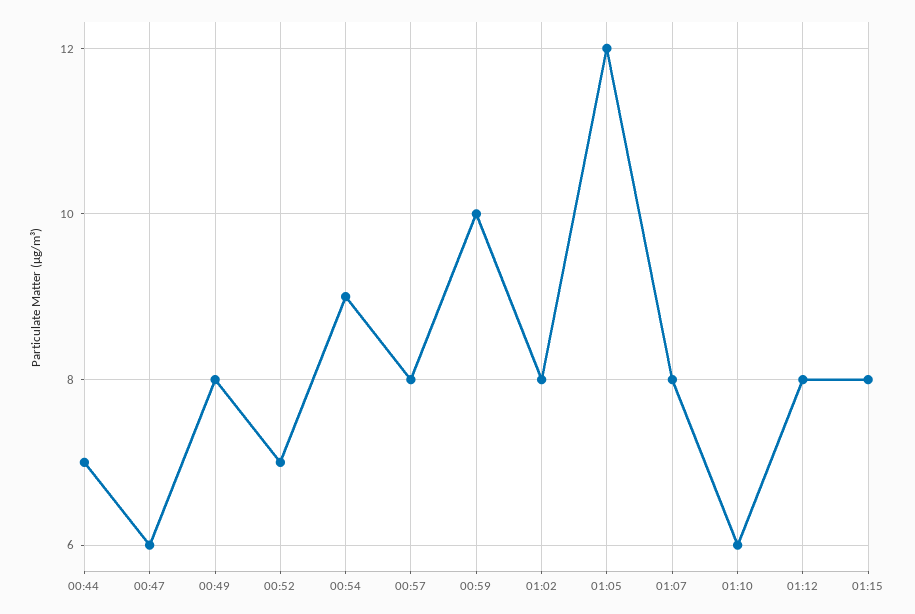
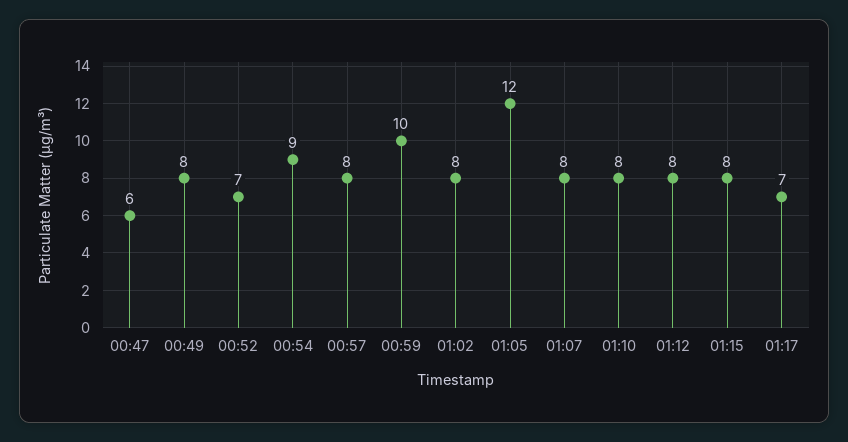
00:44: 7 -> none
01:10: 6 -> 8
01:17: none -> 7

